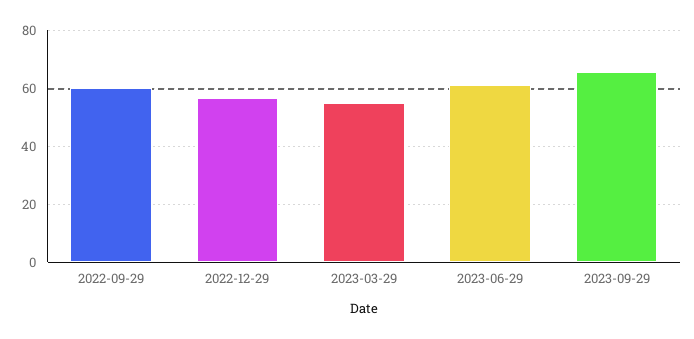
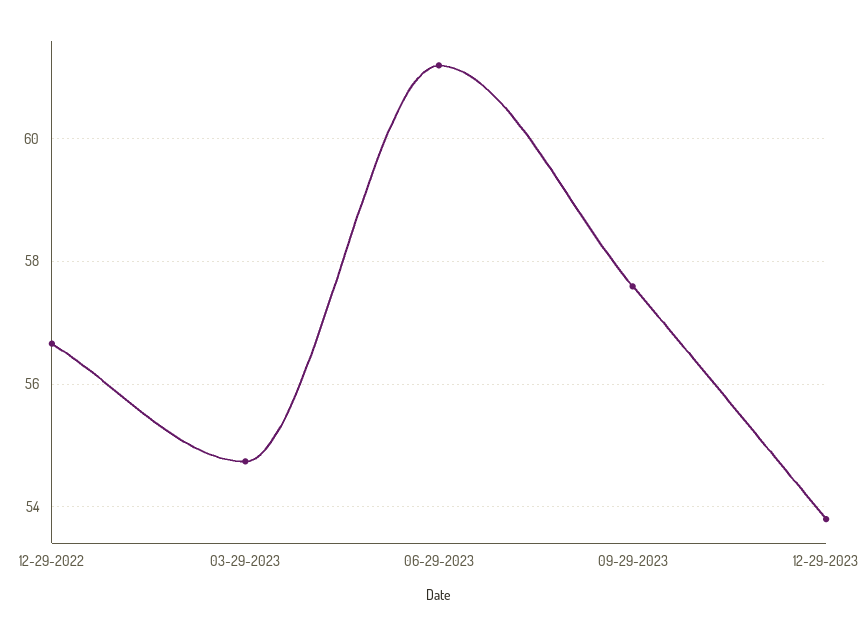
2022-09-29: 60 -> none
2023-09-29: 65 -> 57.6
12-29-2023: none -> 53.8

